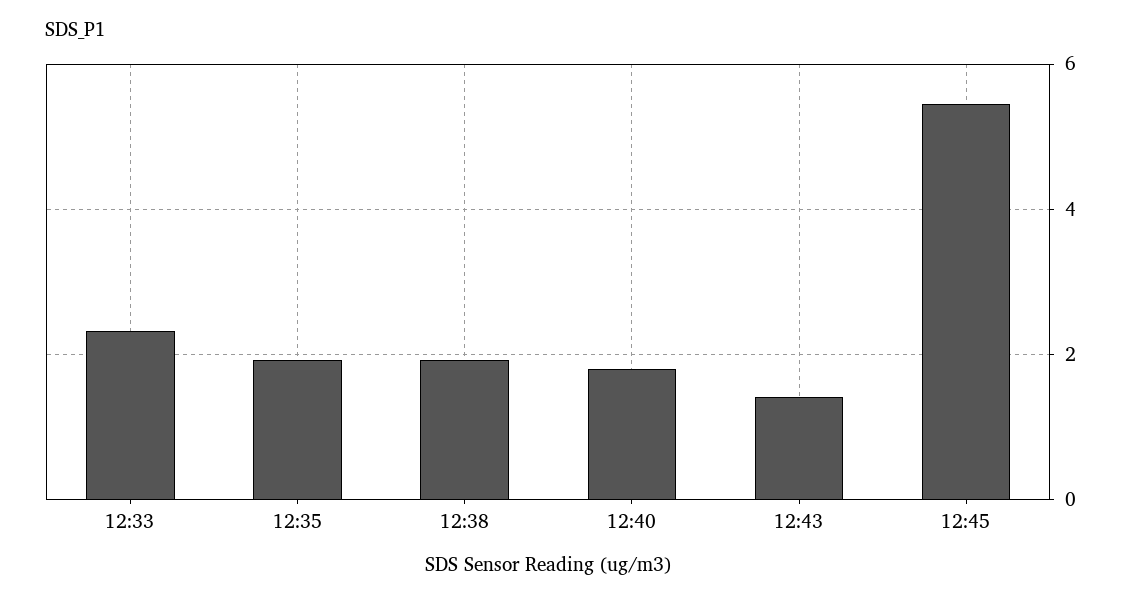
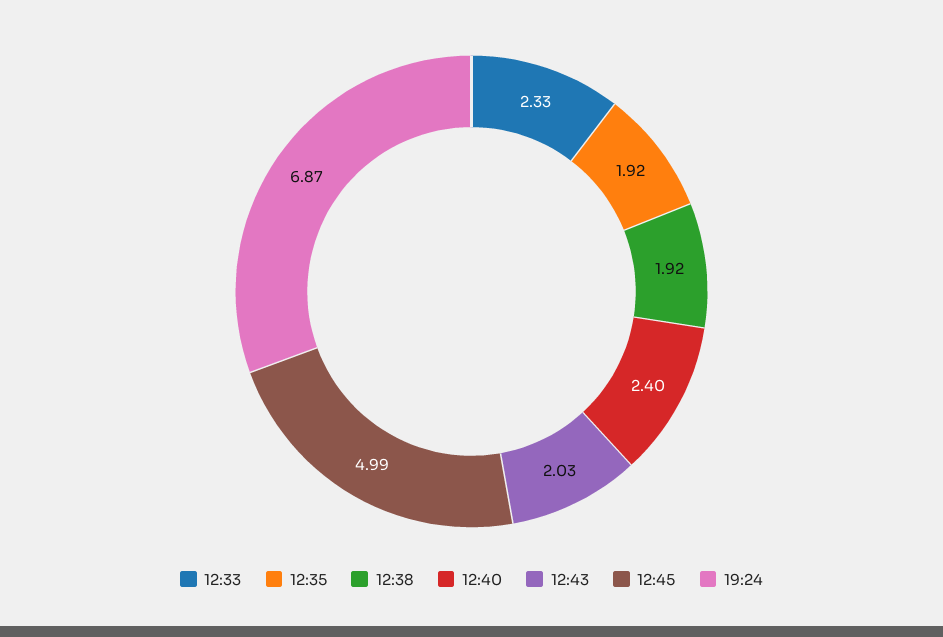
12:40: 1.8 -> 2.4
12:43: 1.4 -> 2.03
12:45: 5.4 -> 4.99
19:24: none -> 6.87

